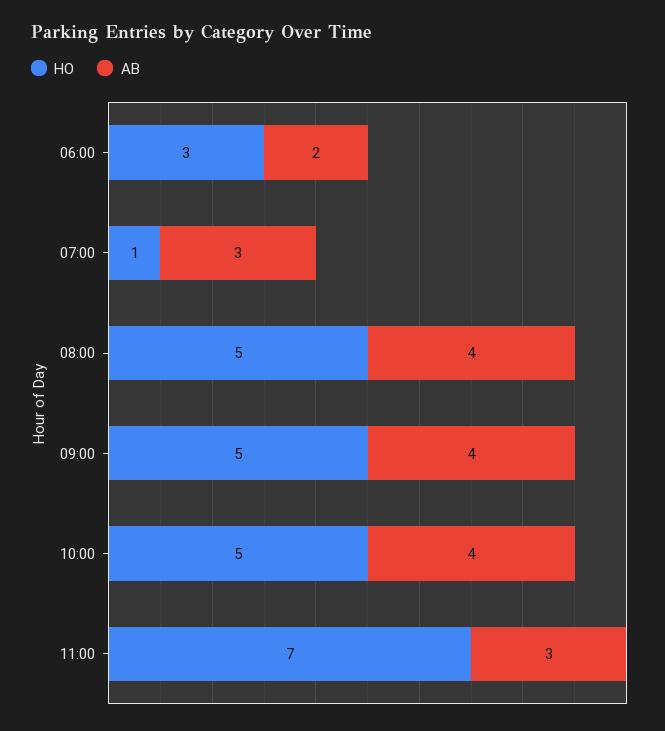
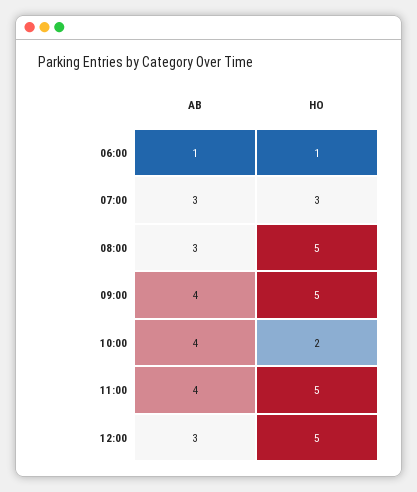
HO, 06:00: 3 -> 1
AB, 06:00: 2 -> 1
HO, 07:00: 1 -> 3
AB, 08:00: 4 -> 3
HO, 10:00: 5 -> 2
HO, 11:00: 7 -> 5
AB, 11:00: 3 -> 4
AB, 12:00: none -> 3
HO, 12:00: none -> 5

